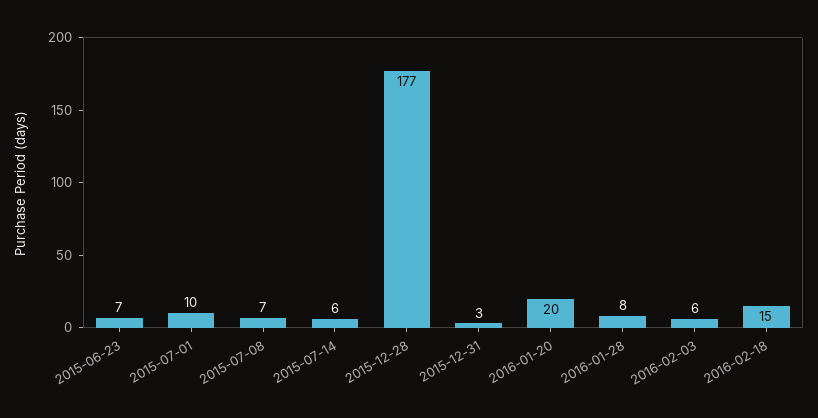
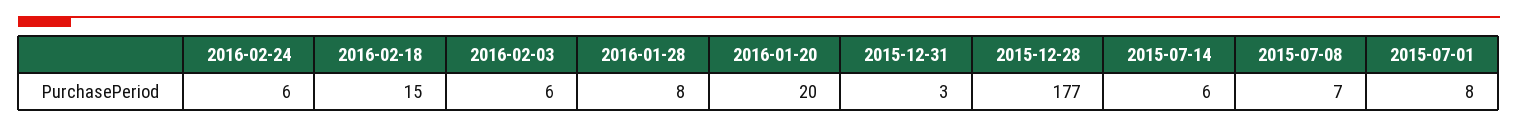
2015-06-23: 7 -> none
2015-07-01: 10 -> 8
2016-02-24: none -> 6

